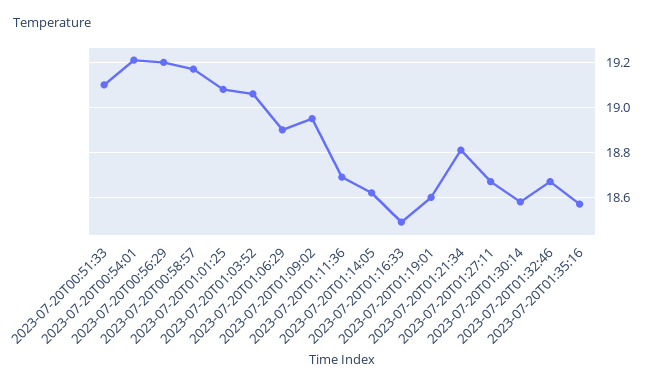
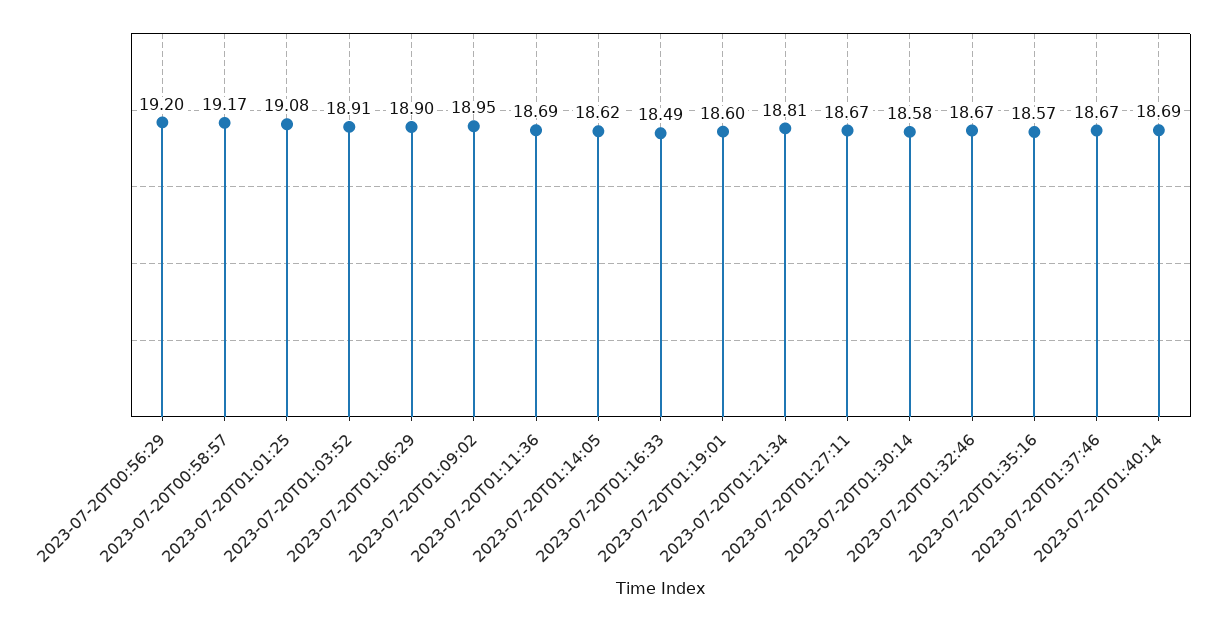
2023-07-20T00:51:33: 19.1 -> none
2023-07-20T00:54:01: 19.2 -> none
2023-07-20T01:03:52: 19.05 -> 18.91
2023-07-20T01:37:46: none -> 18.67
2023-07-20T01:40:14: none -> 18.69

